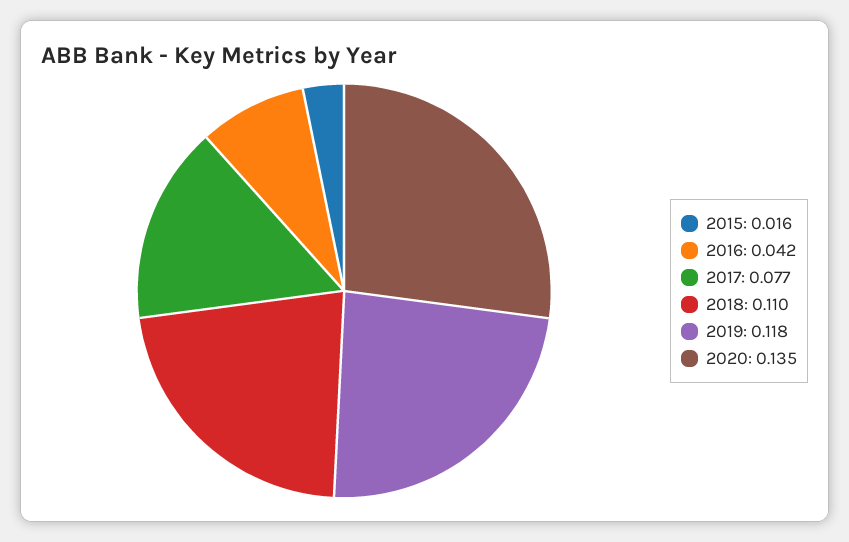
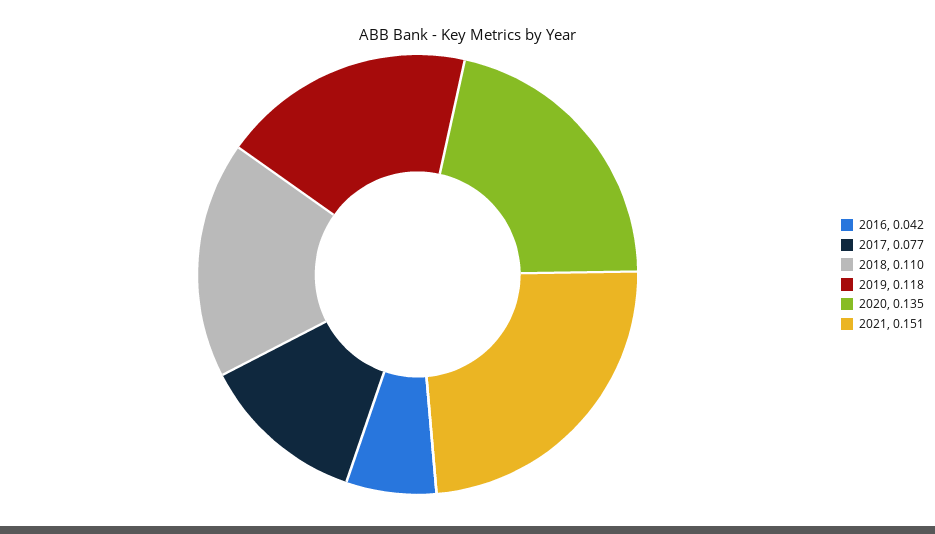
2015: 0.016 -> none
2021: none -> 0.151

